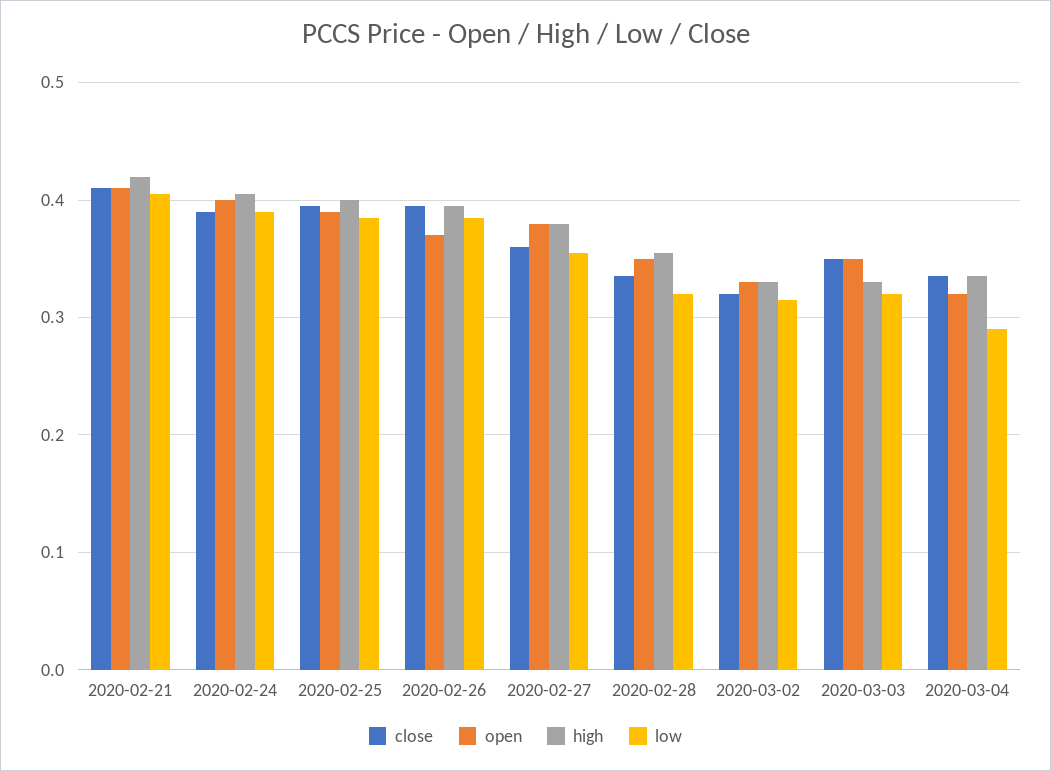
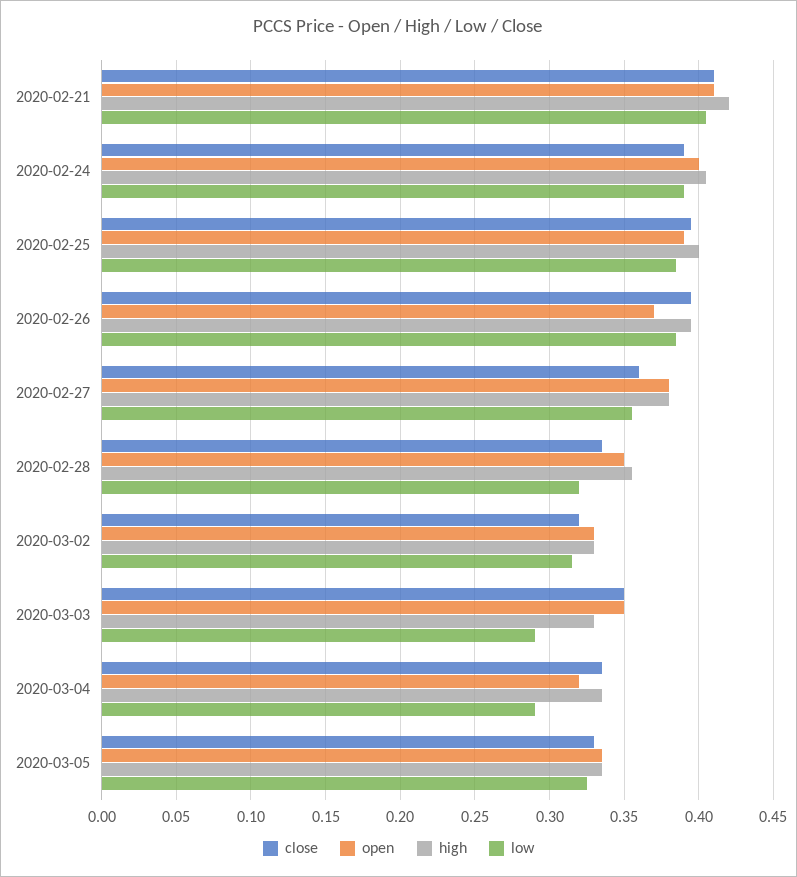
low, 2020-03-03: 0.32 -> 0.29
close, 2020-03-05: none -> 0.33
open, 2020-03-05: none -> 0.335
high, 2020-03-05: none -> 0.335
low, 2020-03-05: none -> 0.325

